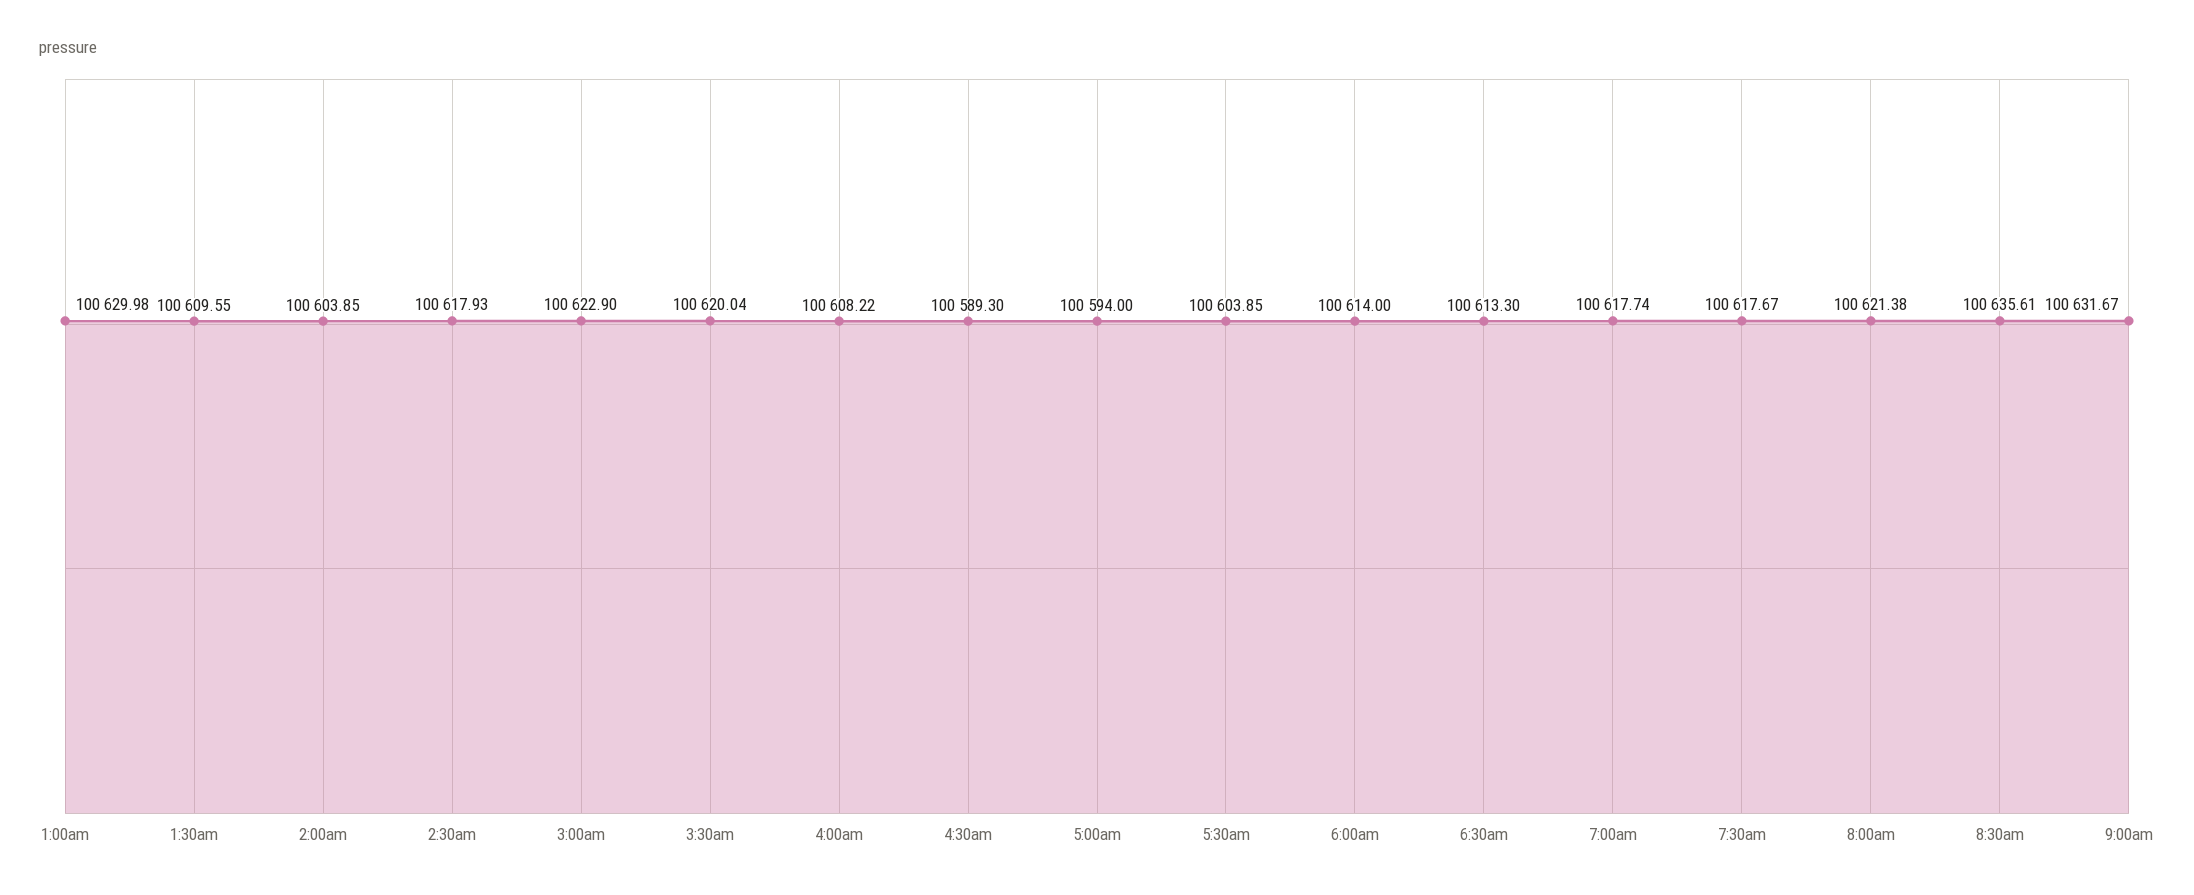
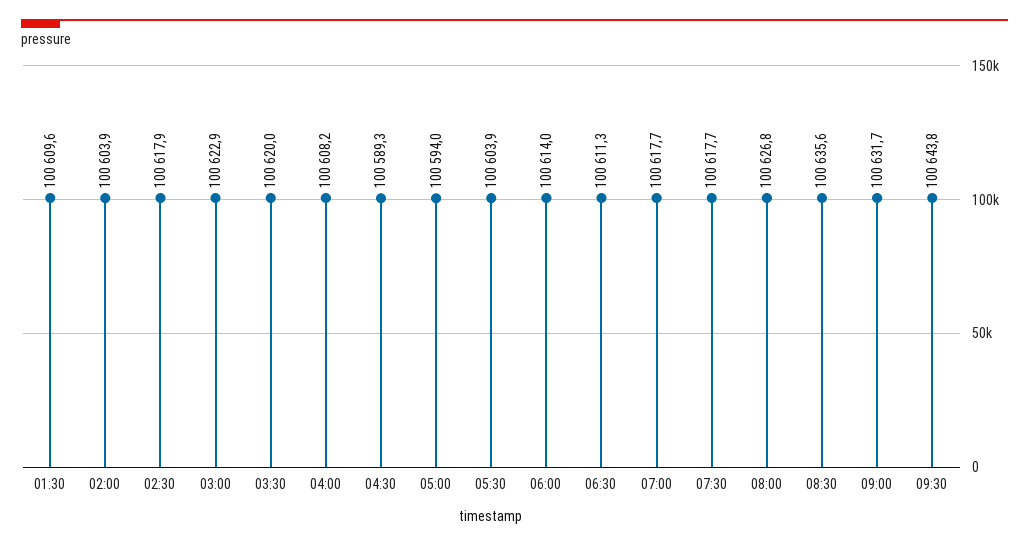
1:00am: 100629.98 -> none
6:30am: 100613.3 -> 100611.3
8:00am: 100621.38 -> 100626.8
09:30: none -> 100643.8

